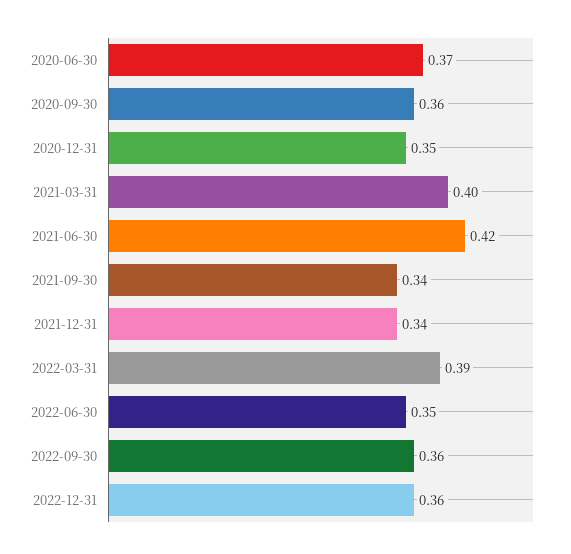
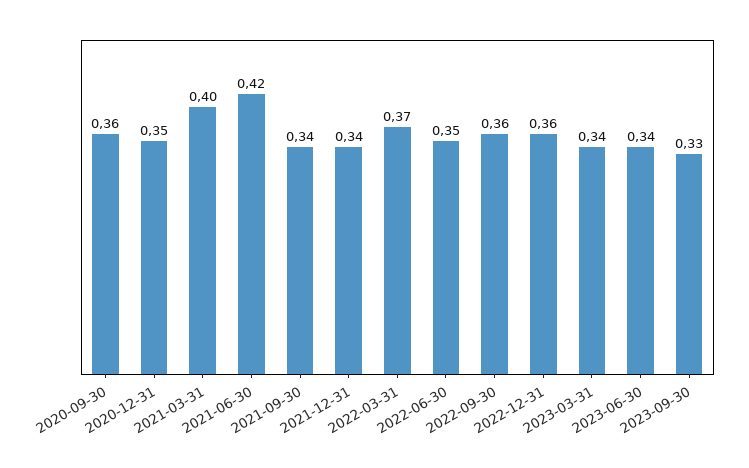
2020-06-30: 0.37 -> none
2022-03-31: 0.39 -> 0.37
2023-03-31: none -> 0.34
2023-06-30: none -> 0.34
2023-09-30: none -> 0.33

